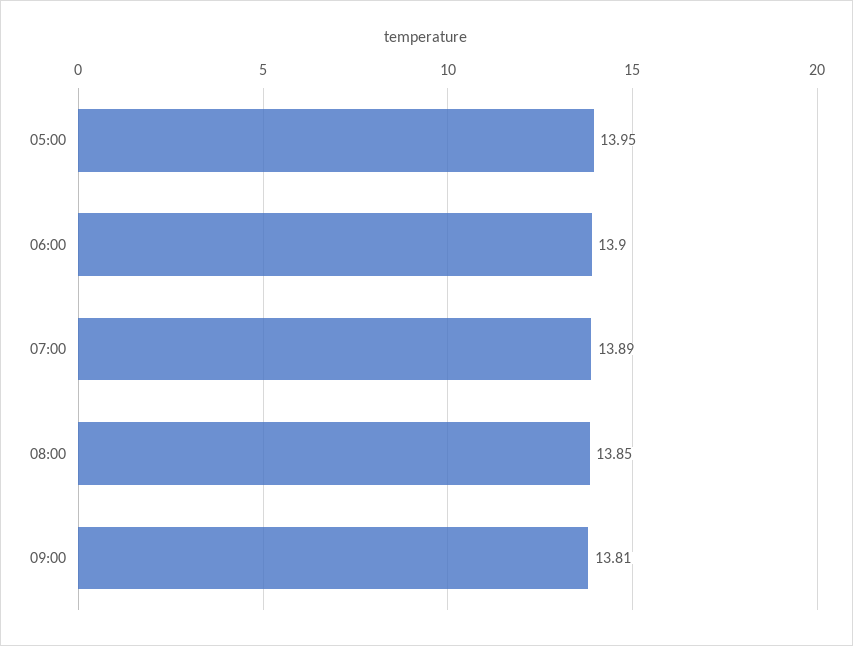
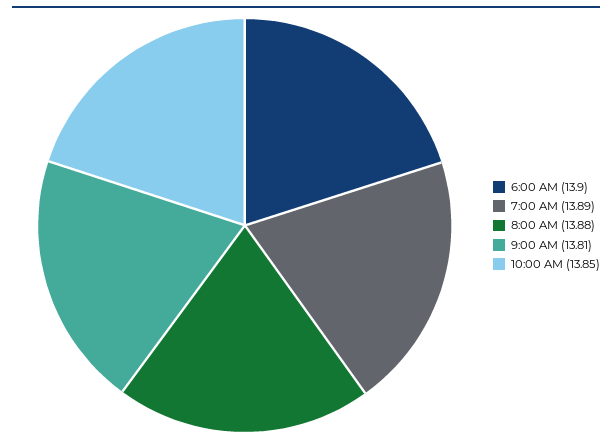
05:00: 13.95 -> none
08:00: 13.85 -> 13.88
10:00 AM: none -> 13.85

